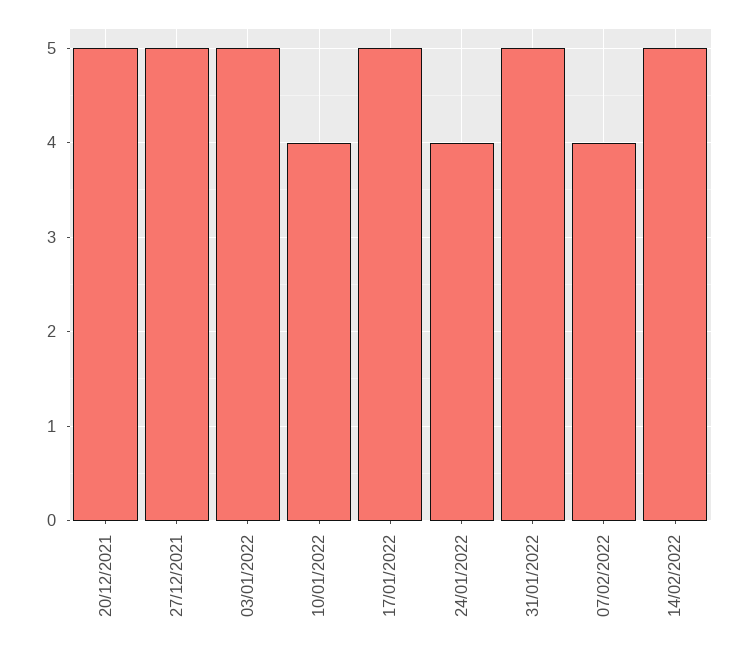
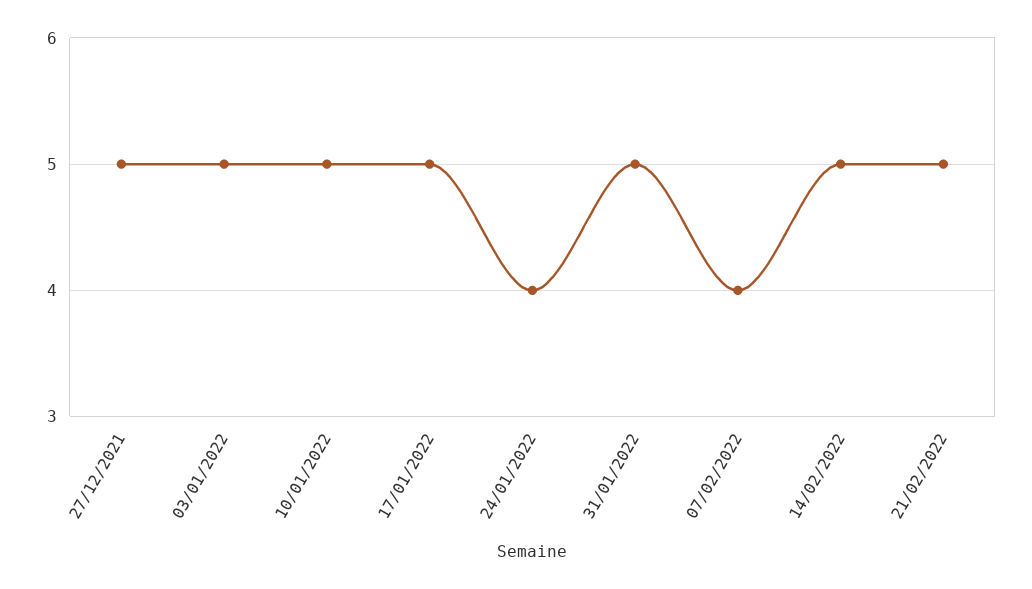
20/12/2021: 5 -> none
10/01/2022: 4 -> 5
21/02/2022: none -> 5

